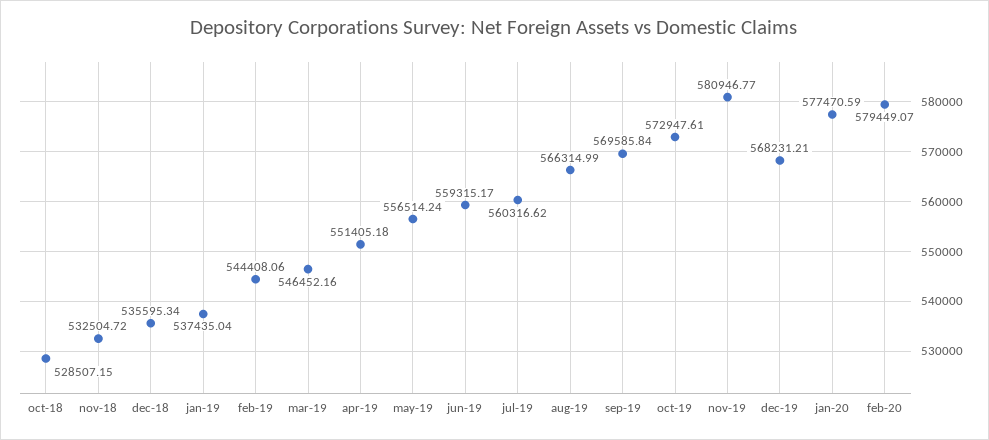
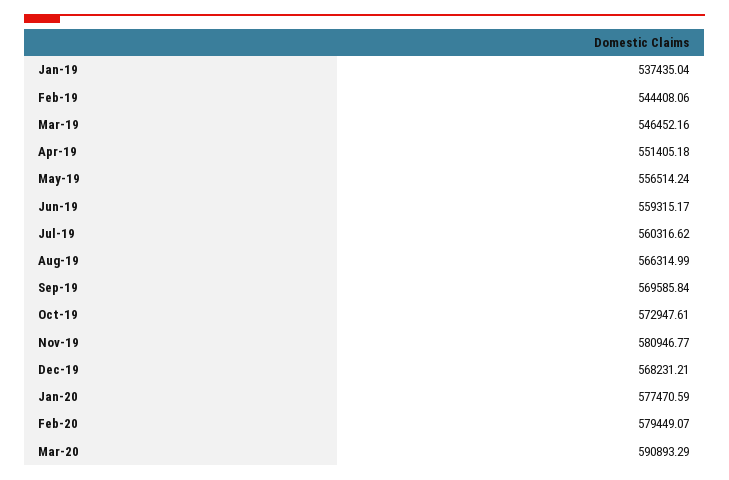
oct-18: 528507.15 -> none
nov-18: 532504.72 -> none
dec-18: 535595.34 -> none
Mar-20: none -> 590893.29

